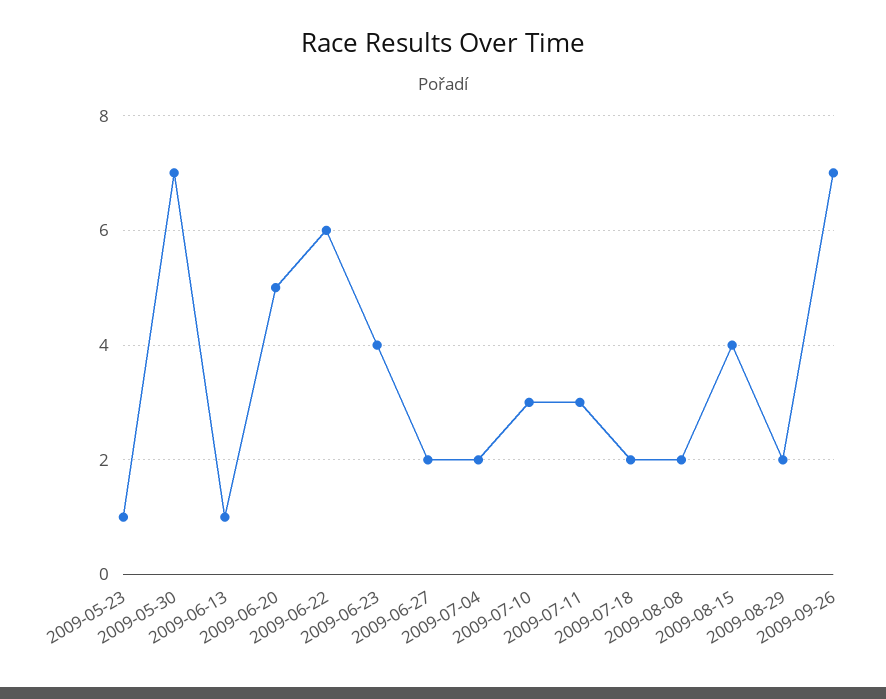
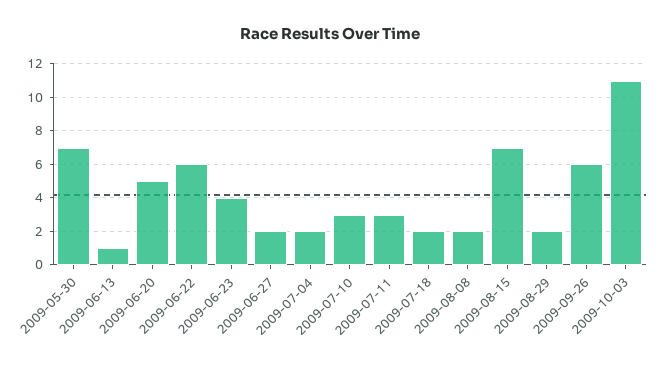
2009-05-23: 1 -> none
2009-08-15: 4 -> 7
2009-09-26: 7 -> 6
2009-10-03: none -> 11

